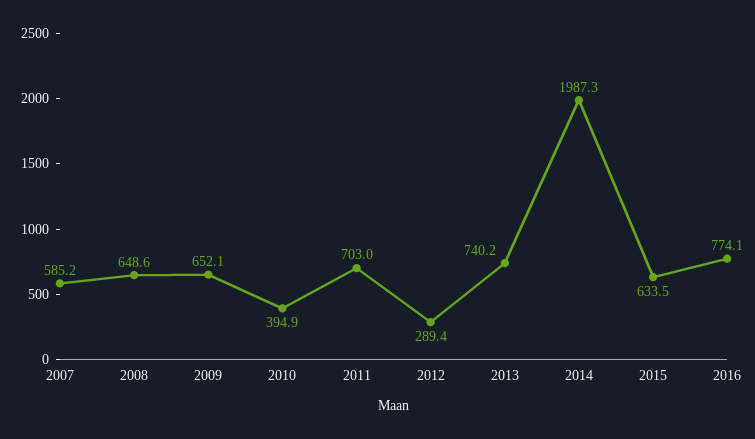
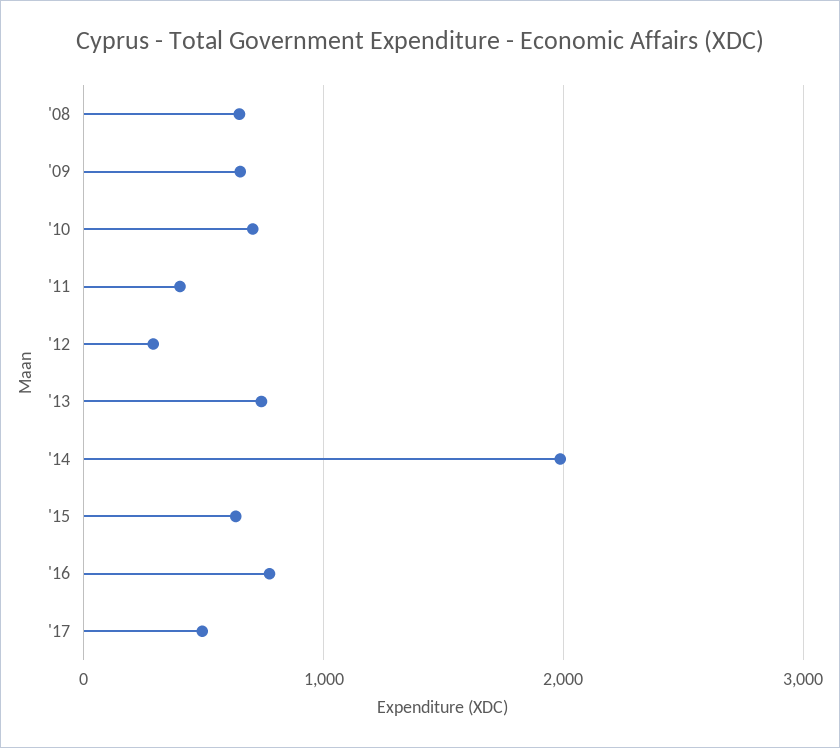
2007: 585.2 -> none
2010: 394.9 -> 700
2011: 703 -> 400
'17: none -> 500

